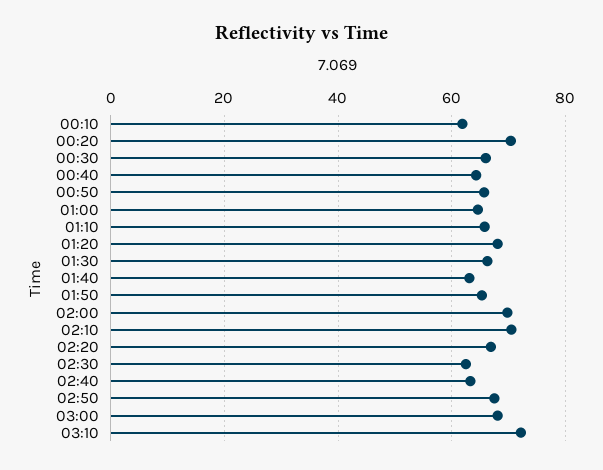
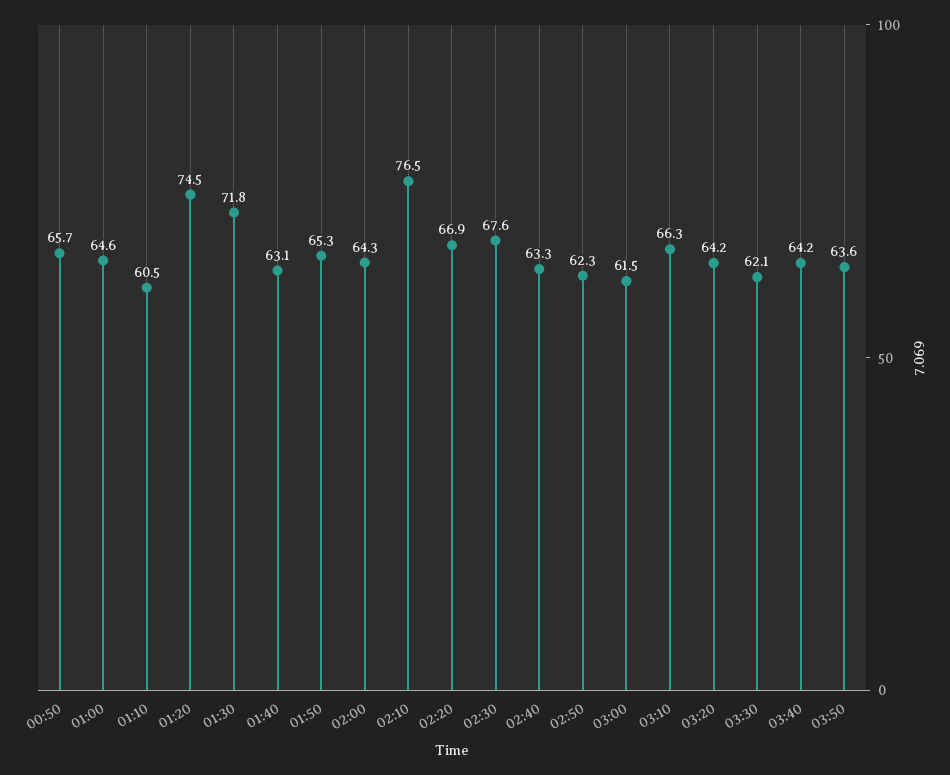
00:10: 62 -> none
00:20: 70 -> none
00:30: 66 -> none
00:40: 64 -> none
01:10: 66 -> 60.5
01:20: 68 -> 74.5
01:30: 66 -> 71.8
02:00: 70 -> 64.3
02:10: 70 -> 76.5
02:30: 62 -> 67.6
02:50: 68 -> 62.3
03:00: 68 -> 61.5
03:10: 72 -> 66.3
03:20: none -> 64.2
03:30: none -> 62.1
03:40: none -> 64.2
03:50: none -> 63.6

